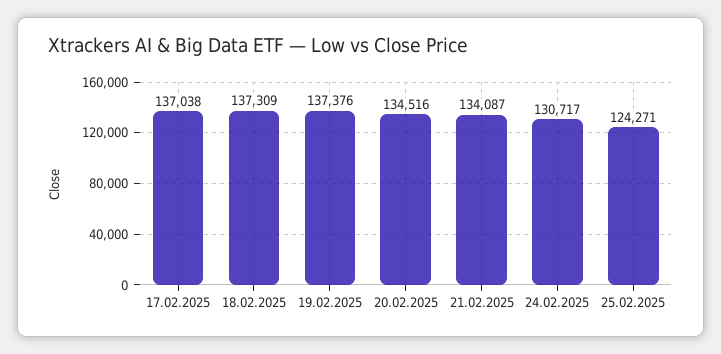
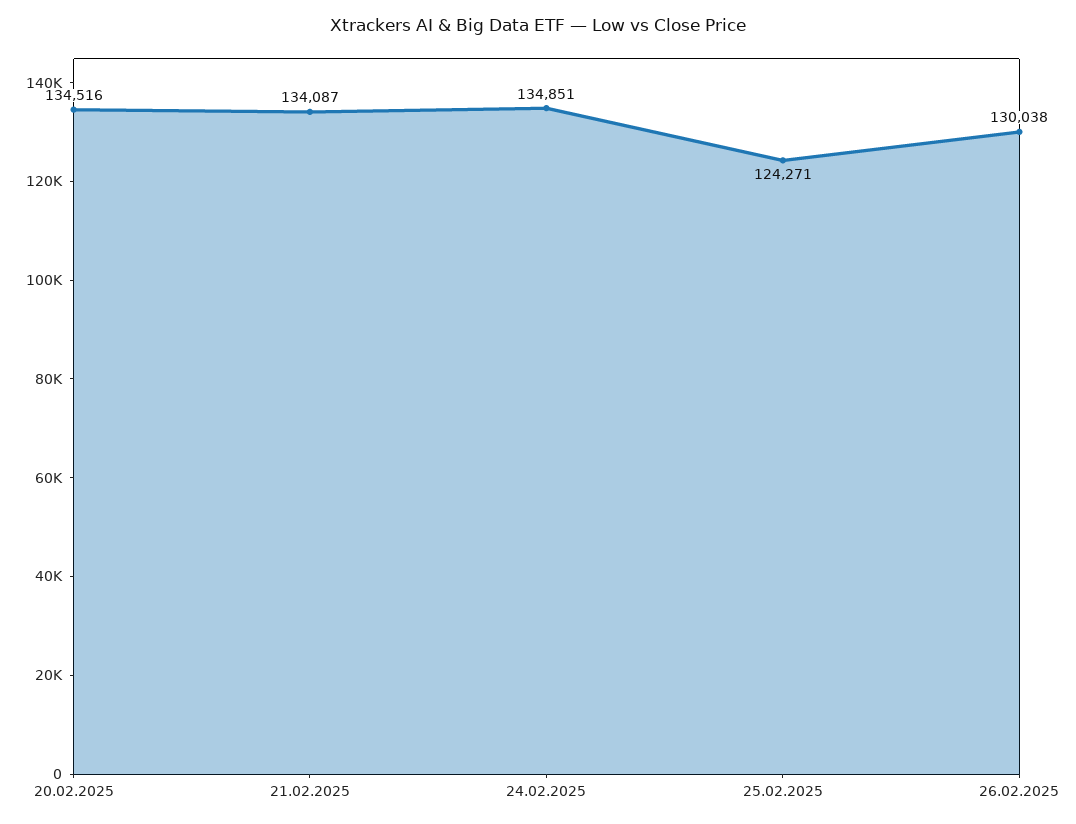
17.02.2025: 137038 -> none
18.02.2025: 137309 -> none
19.02.2025: 137376 -> none
24.02.2025: 130717 -> 134851
26.02.2025: none -> 130038

